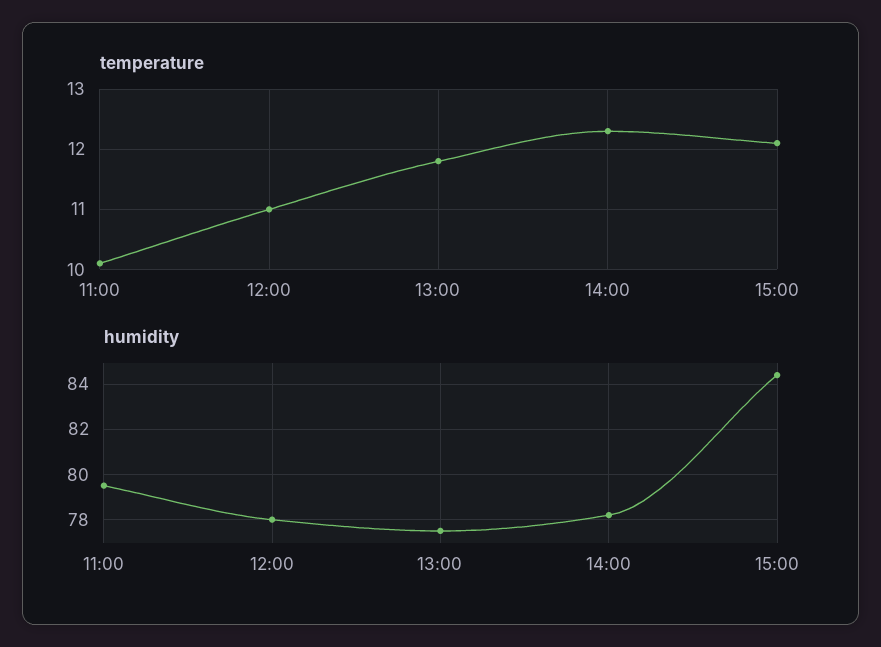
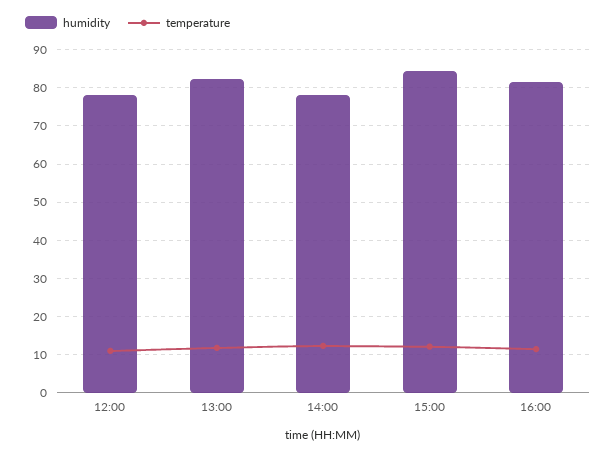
temperature, 11:00: 10.1 -> none
humidity, 11:00: 79.5 -> none
humidity, 13:00: 77.5 -> 82
humidity, 16:00: none -> 82
temperature, 16:00: none -> 12

